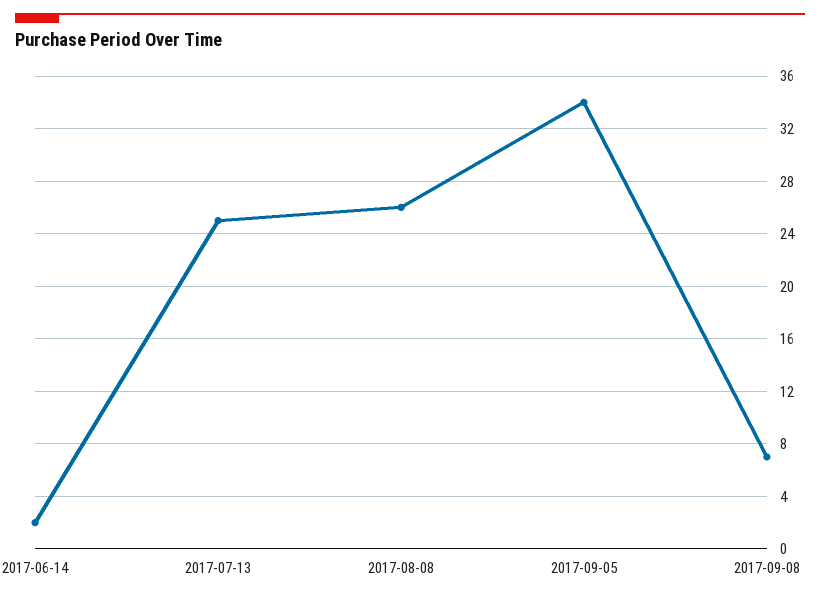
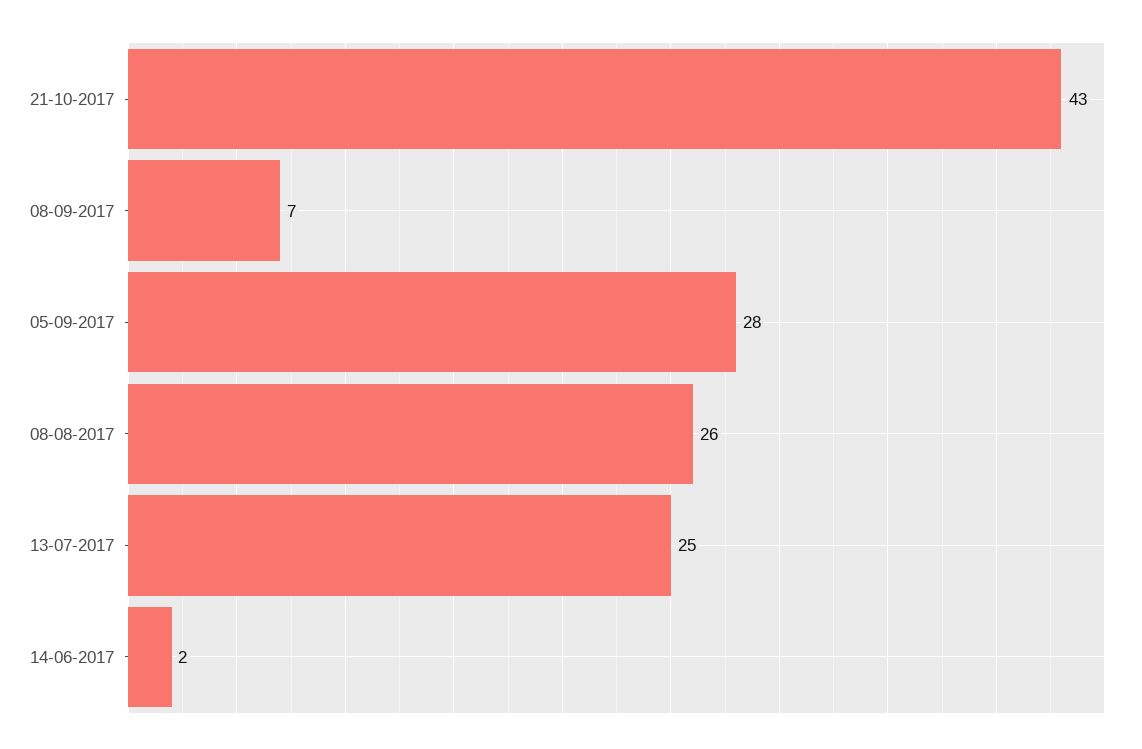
2017-09-05: 34 -> 28
21-10-2017: none -> 43

